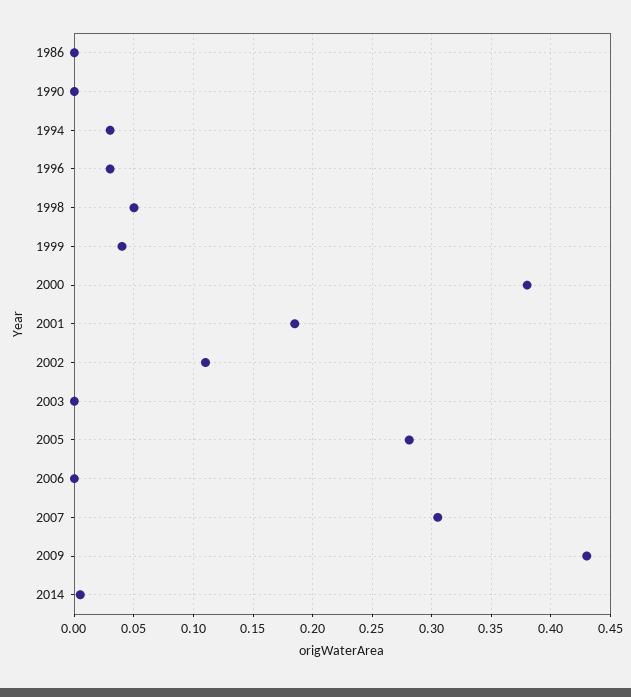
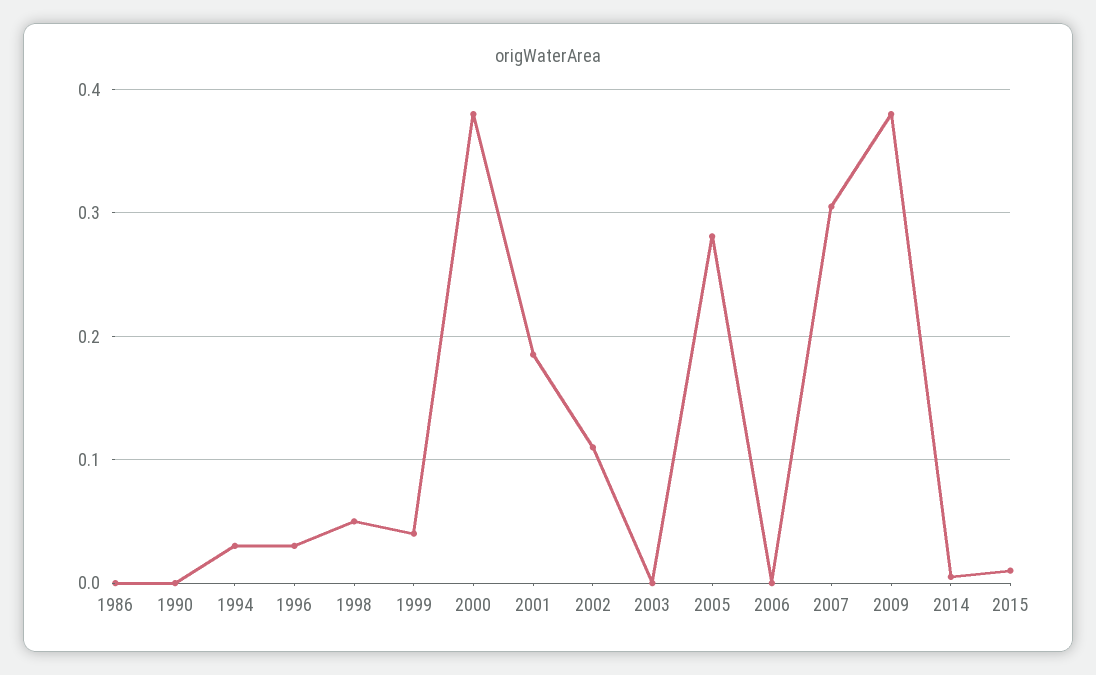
2009: 0.43 -> 0.38
2015: none -> 0.01

